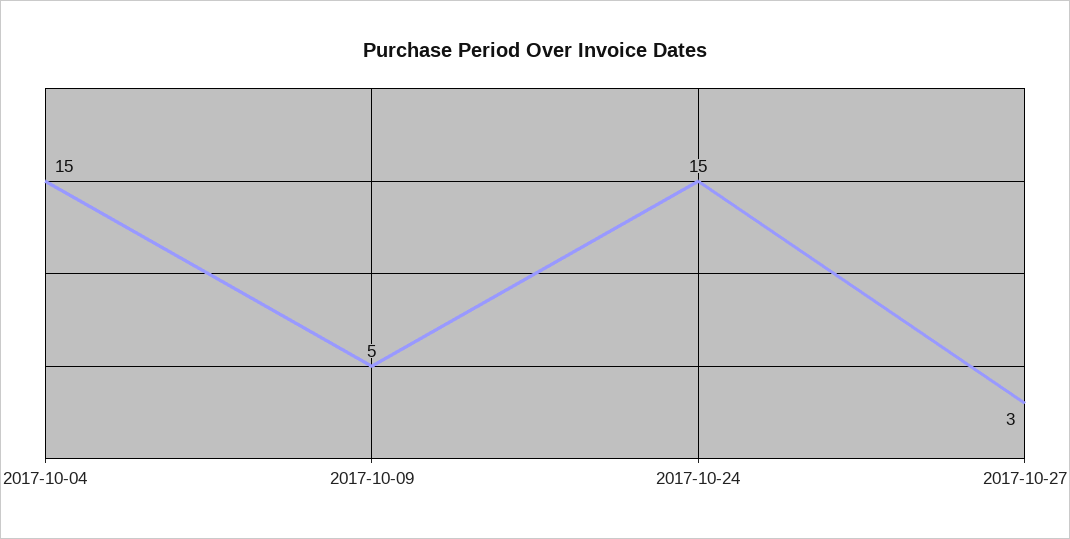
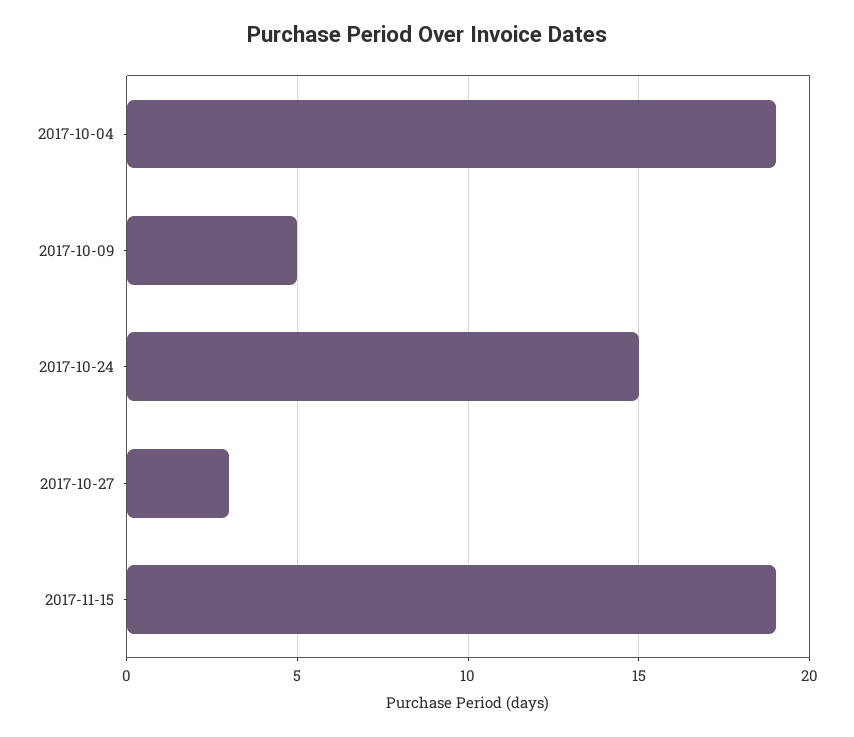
2017-10-04: 15 -> 19
2017-11-15: none -> 19

